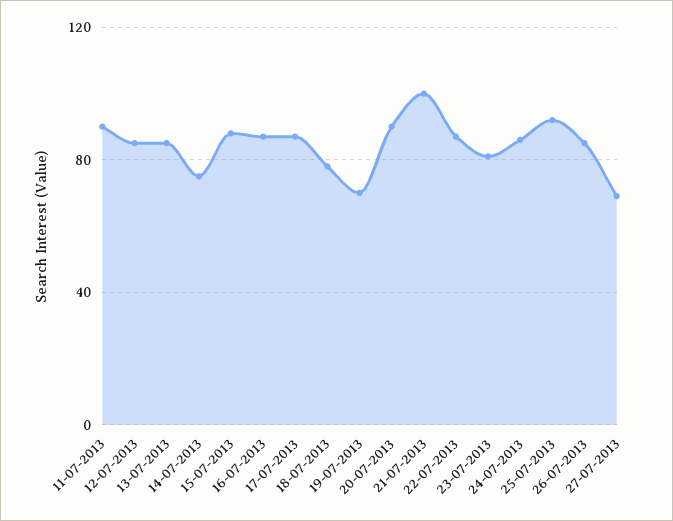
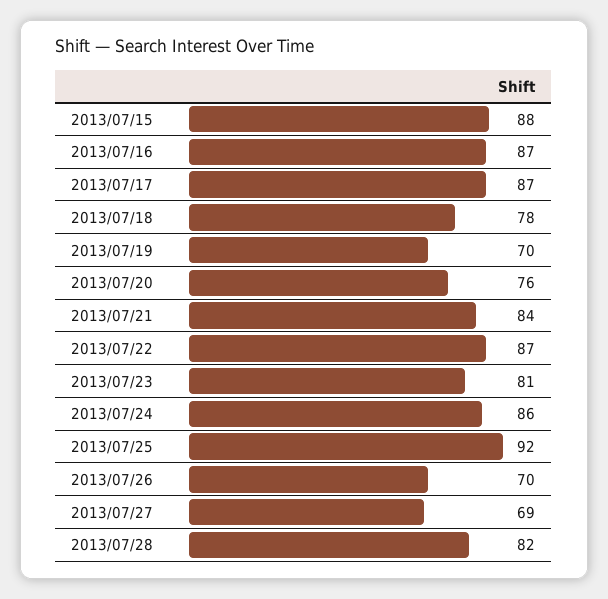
11-07-2013: 90 -> none
12-07-2013: 85 -> none
13-07-2013: 85 -> none
14-07-2013: 75 -> none
20-07-2013: 90 -> 76
21-07-2013: 100 -> 84
26-07-2013: 85 -> 70
2013/07/28: none -> 82

